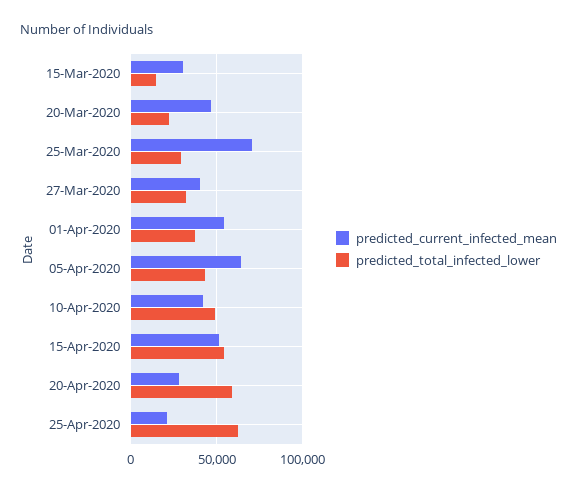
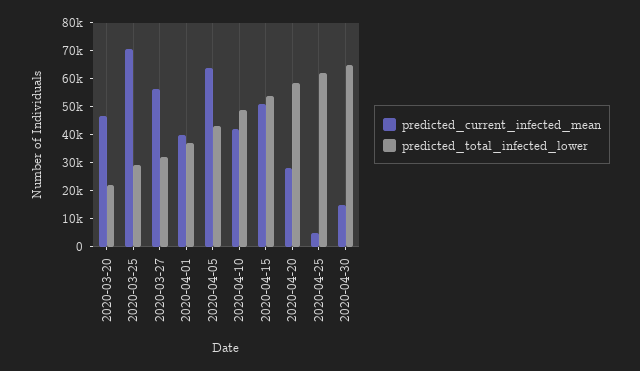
predicted_current_infected_mean, 15-Mar-2020: 30000 -> none
predicted_total_infected_lower, 15-Mar-2020: 15000 -> none
predicted_current_infected_mean, 27-Mar-2020: 40000 -> 55000
predicted_current_infected_mean, 01-Apr-2020: 55000 -> 40000
predicted_current_infected_mean, 25-Apr-2020: 20000 -> 5000
predicted_current_infected_mean, 2020-04-30: none -> 15000
predicted_total_infected_lower, 2020-04-30: none -> 65000

